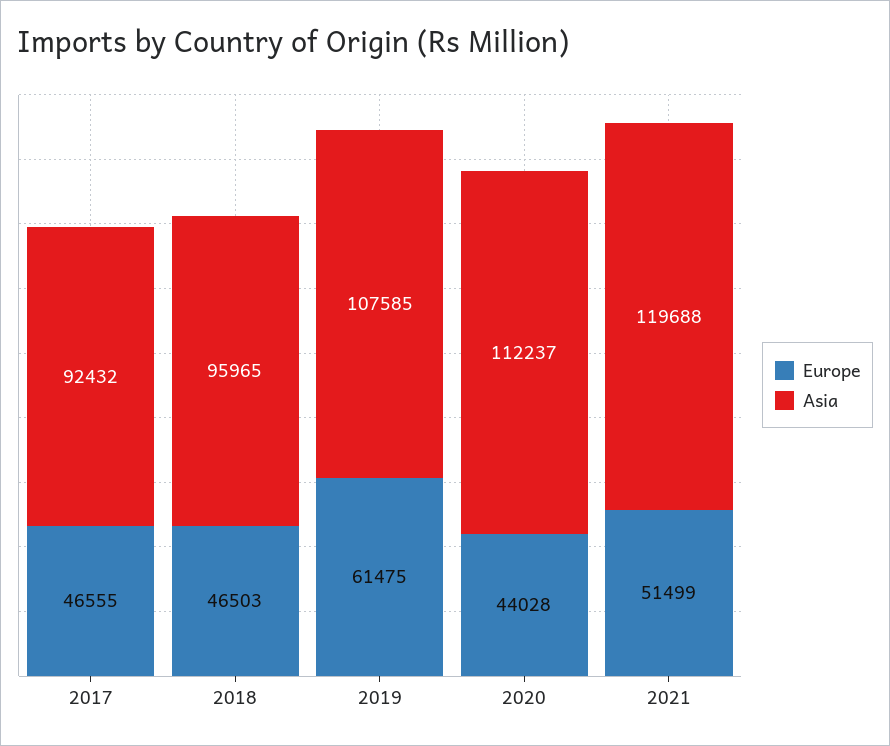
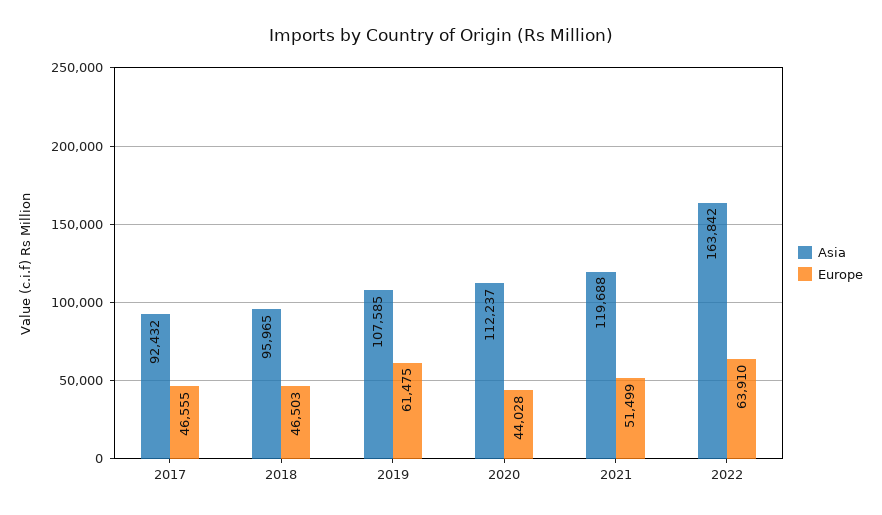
Asia, 2022: none -> 163842
Europe, 2022: none -> 63910

